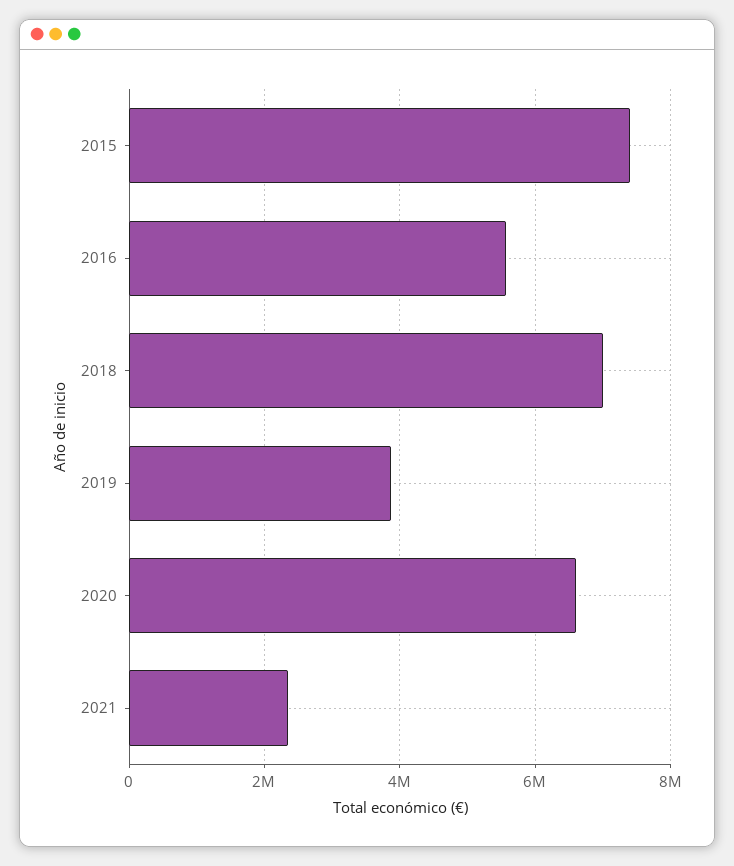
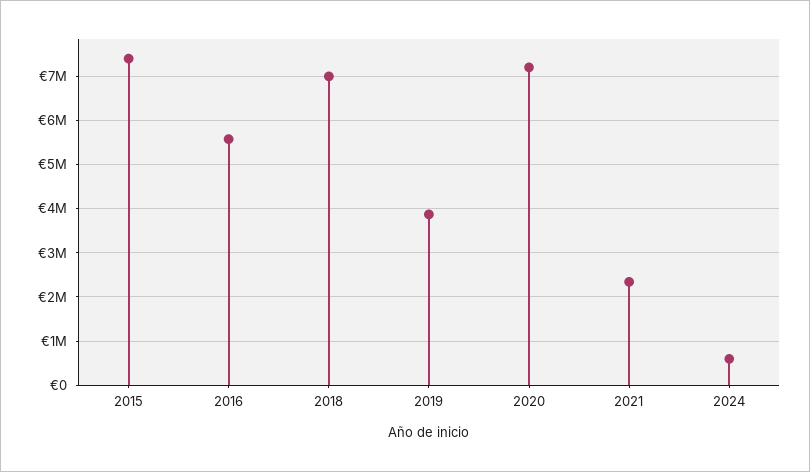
2020: 6600000 -> 7200000
2024: none -> 600000

